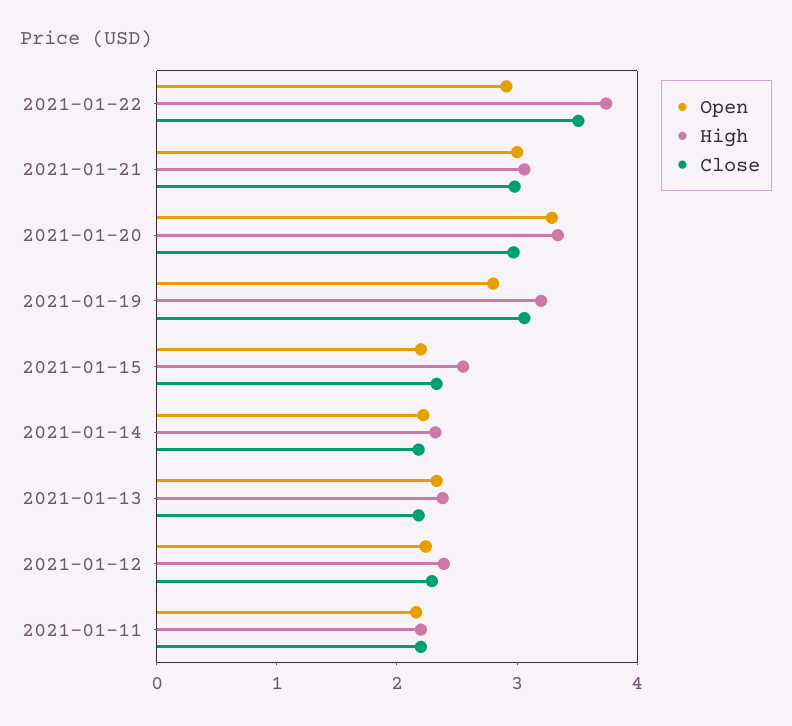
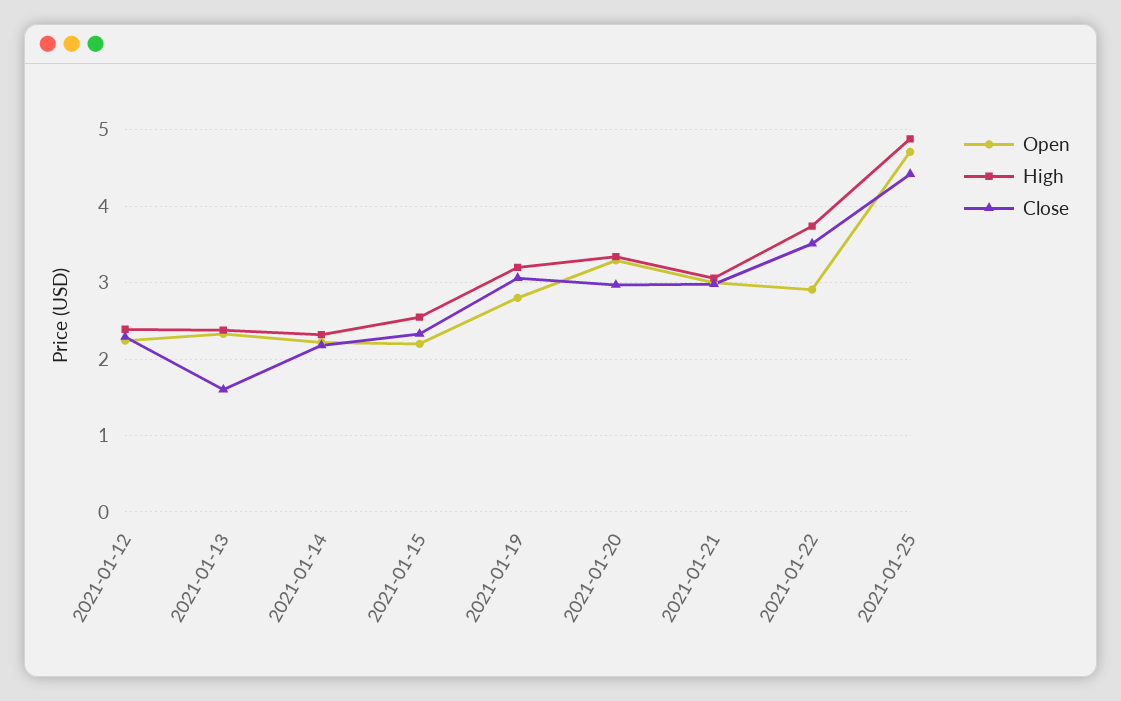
Close, 2021-01-13: 2.2 -> 1.6
Open, 2021-01-11: 2.2 -> none
High, 2021-01-11: 2.2 -> none
Close, 2021-01-11: 2.2 -> none
Open, 2021-01-25: none -> 4.7
High, 2021-01-25: none -> 4.9
Close, 2021-01-25: none -> 4.4

